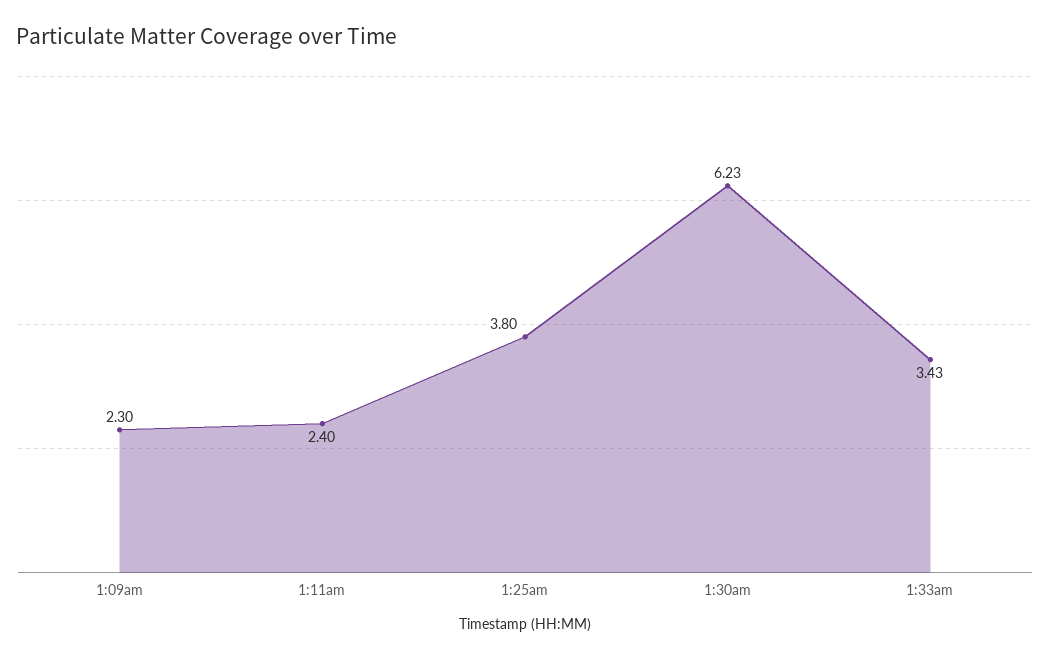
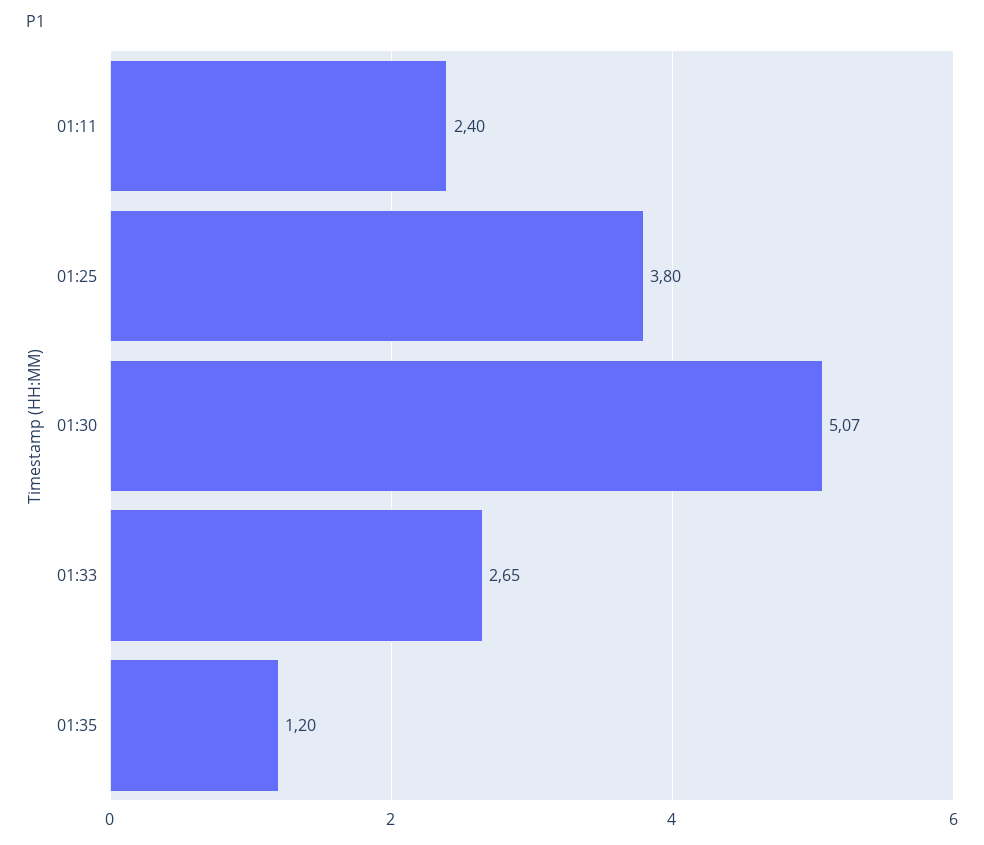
1:09am: 2.3 -> none
1:30am: 6.23 -> 5.07
1:33am: 3.43 -> 2.65
01:35: none -> 1.2

